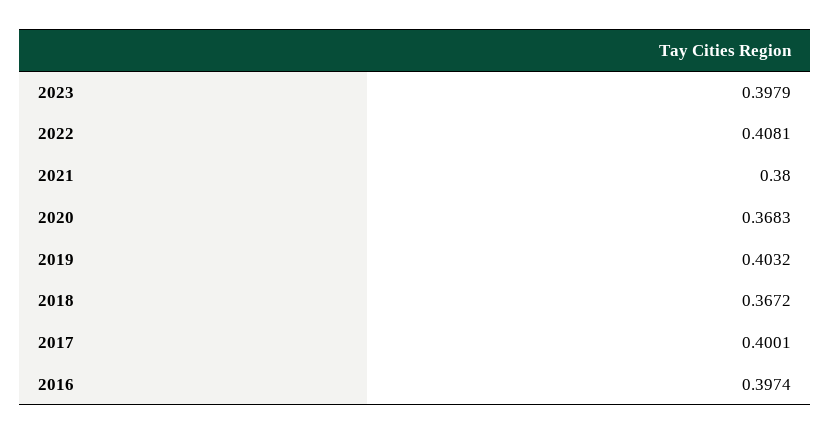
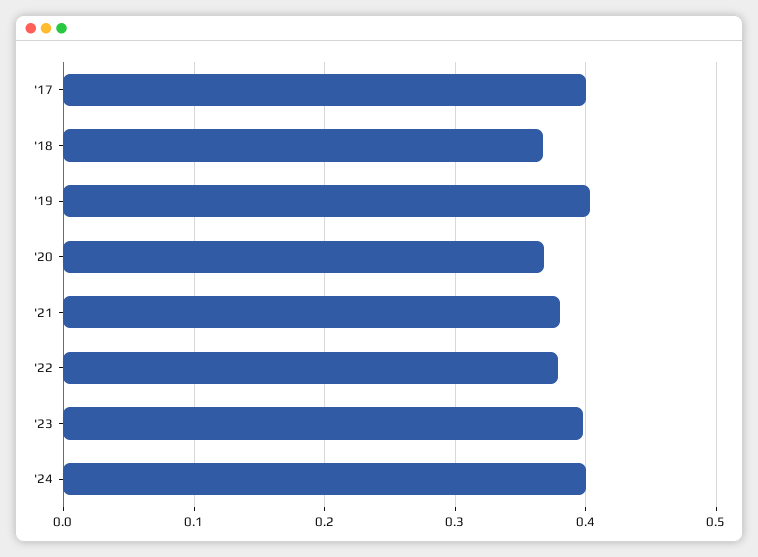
2022: 0.4081 -> 0.38
2016: 0.3974 -> none
'24: none -> 0.4

